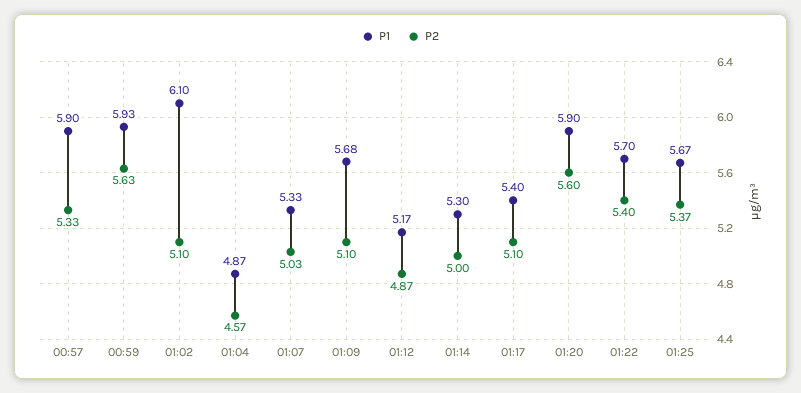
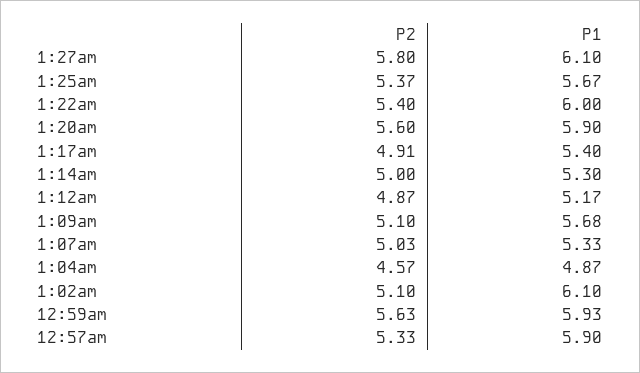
P2, 01:17: 5.1 -> 4.91
P1, 01:22: 5.7 -> 6
P2, 1:27am: none -> 5.8
P1, 1:27am: none -> 6.1

